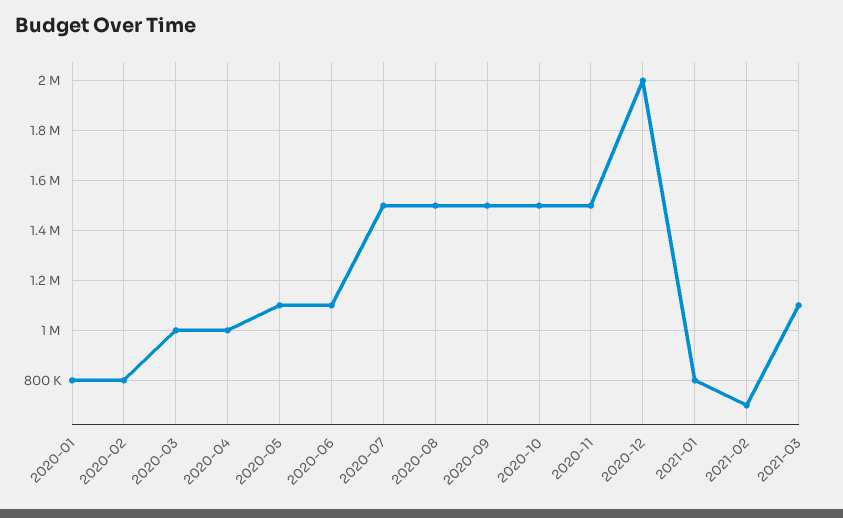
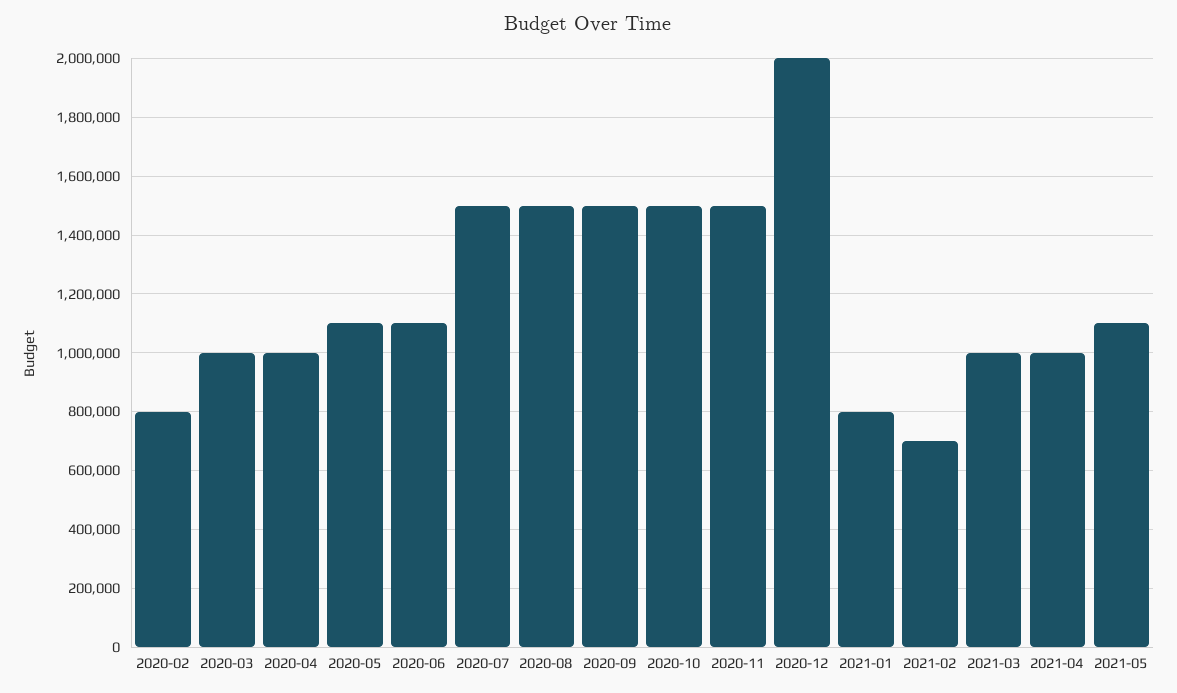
2020-01: 800000 -> none
2021-03: 1100000 -> 1000000
2021-04: none -> 1000000
2021-05: none -> 1100000

